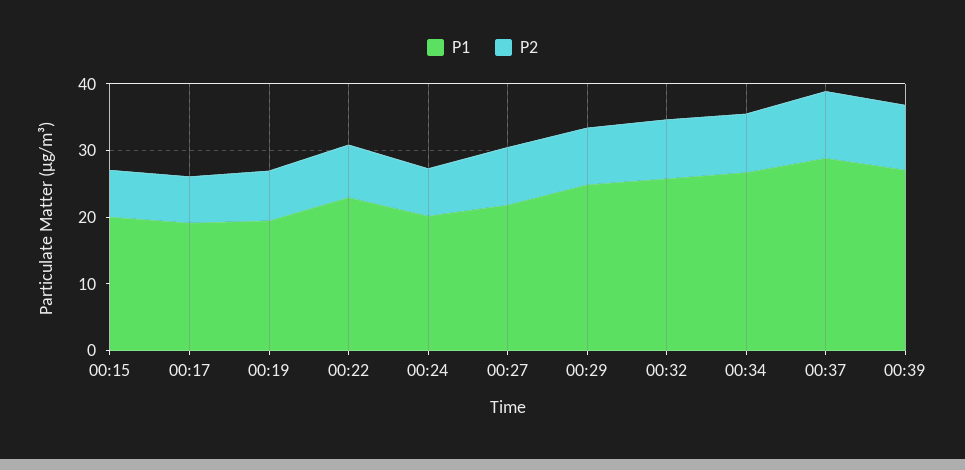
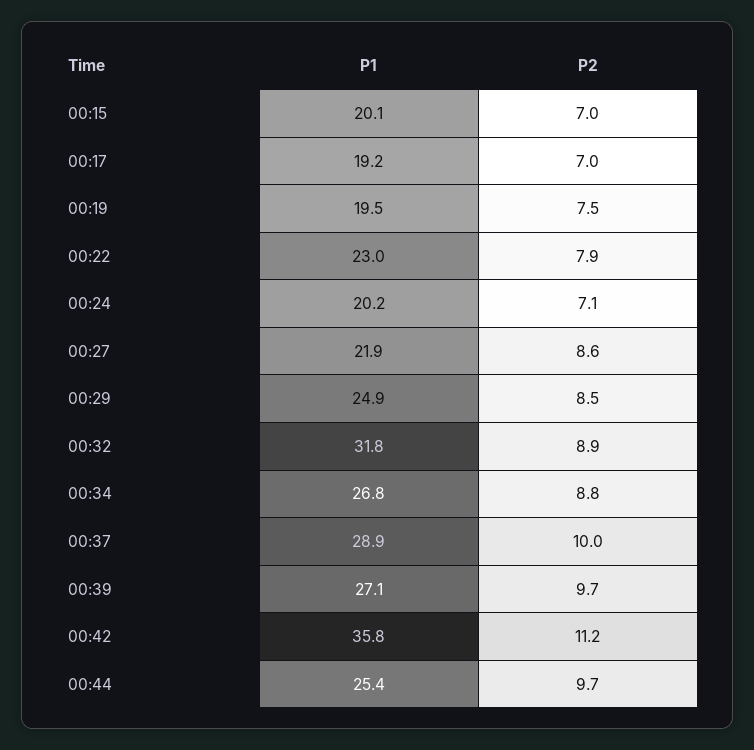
P1, 00:32: 26 -> 31.8
P1, 00:42: none -> 35.8
P2, 00:42: none -> 11.2
P1, 00:44: none -> 25.4
P2, 00:44: none -> 9.7

